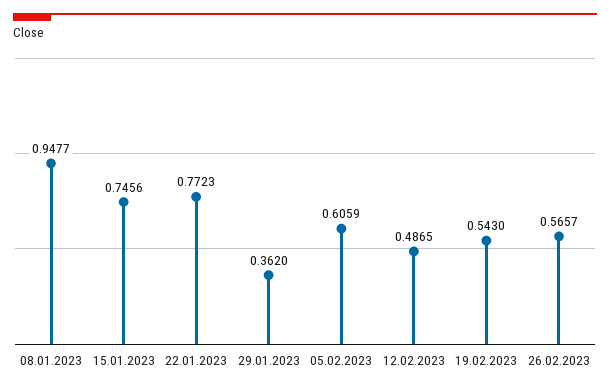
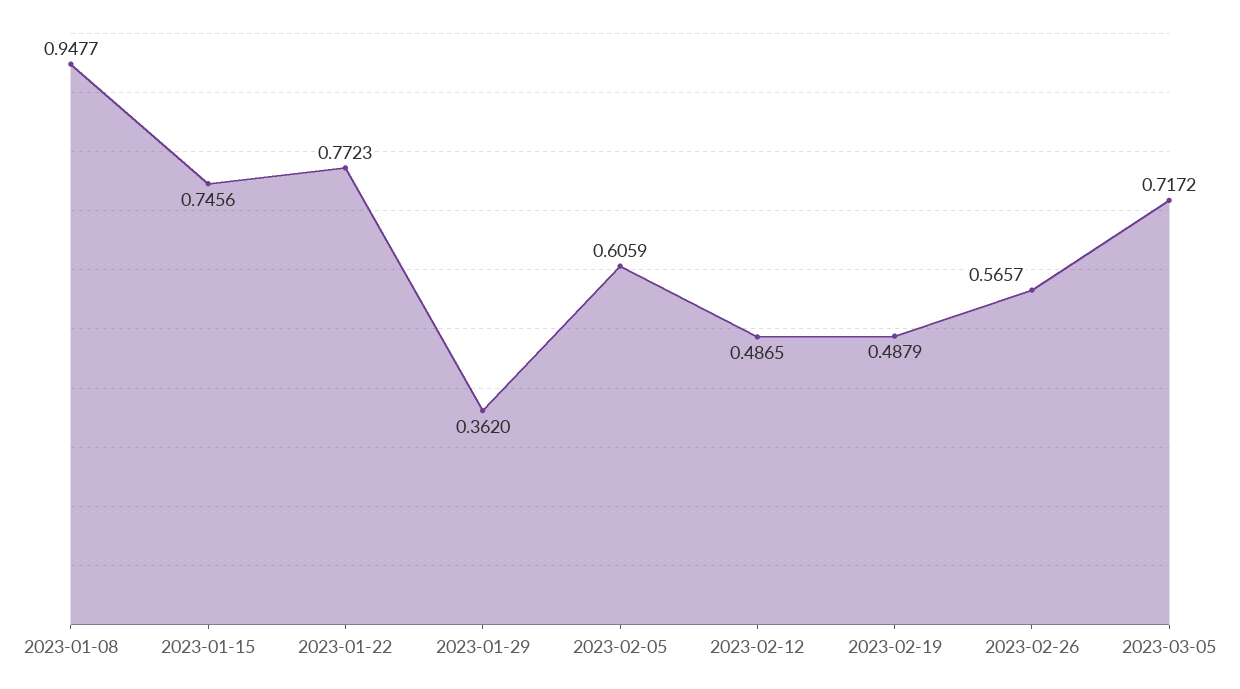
19.02.2023: 0.543 -> 0.4879
2023-03-05: none -> 0.7172

